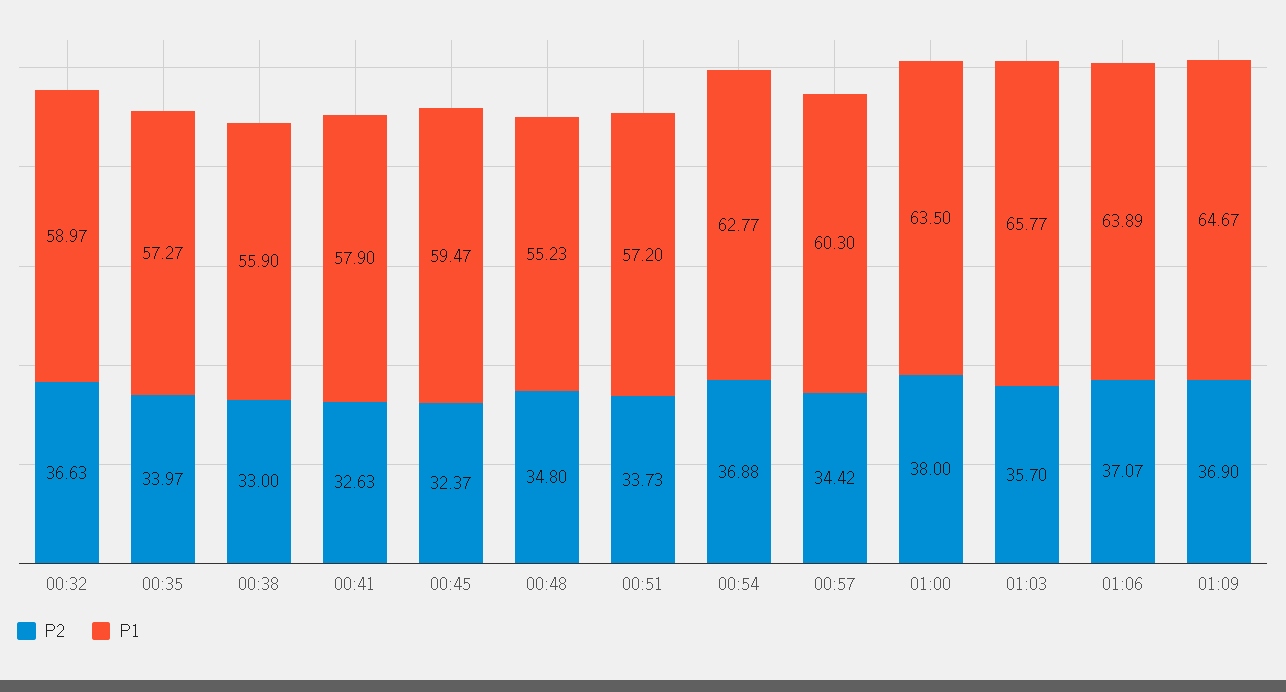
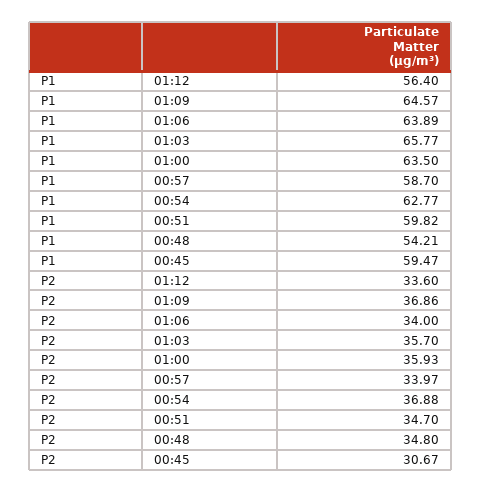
P2, 00:32: 36.63 -> none
P1, 00:32: 58.97 -> none
P2, 00:35: 33.97 -> none
P1, 00:35: 57.27 -> none
P2, 00:38: 33 -> none
P1, 00:38: 55.9 -> none
P2, 00:41: 32.63 -> none
P1, 00:41: 57.9 -> none
P2, 00:45: 32.37 -> 30.67
P1, 00:48: 55.23 -> 54.21
P2, 00:51: 33.73 -> 34.7
P1, 00:51: 57.2 -> 59.82
P2, 00:57: 34.42 -> 33.97
P1, 00:57: 60.3 -> 58.7
P2, 01:00: 38 -> 35.93
P2, 01:06: 37.07 -> 34
P2, 01:09: 36.9 -> 36.86
P1, 01:09: 64.67 -> 64.57
P1, 01:12: none -> 56.4
P2, 01:12: none -> 33.6

